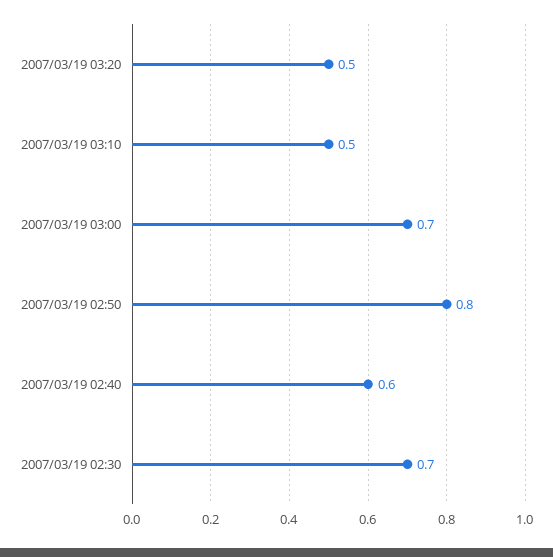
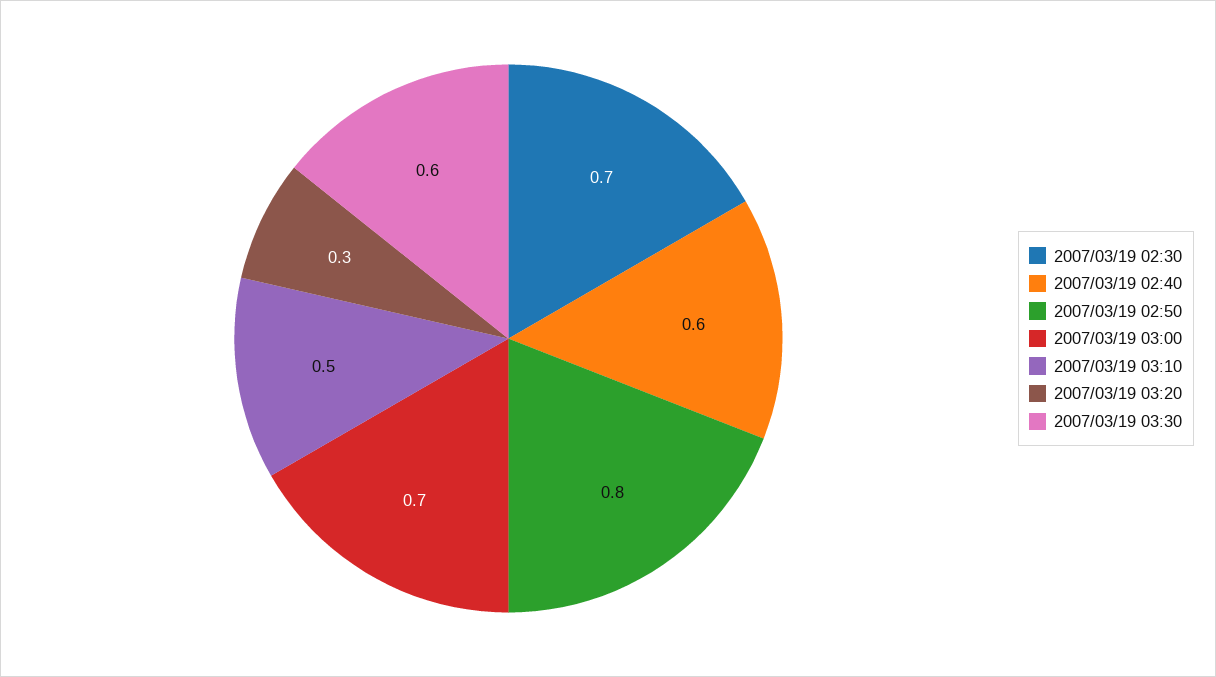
2007/03/19 03:20: 0.5 -> 0.3
2007/03/19 03:30: none -> 0.6

